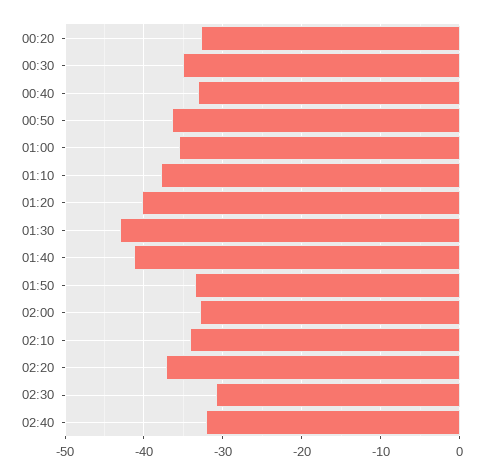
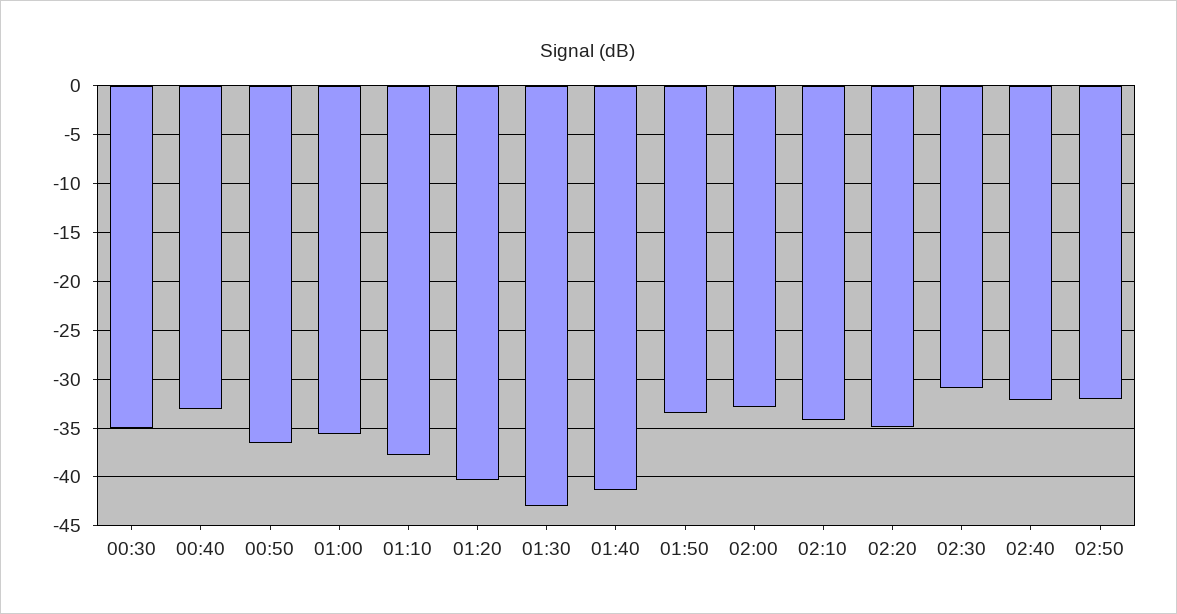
00:20: -33 -> none
02:20: -37 -> -35
02:50: none -> -32

